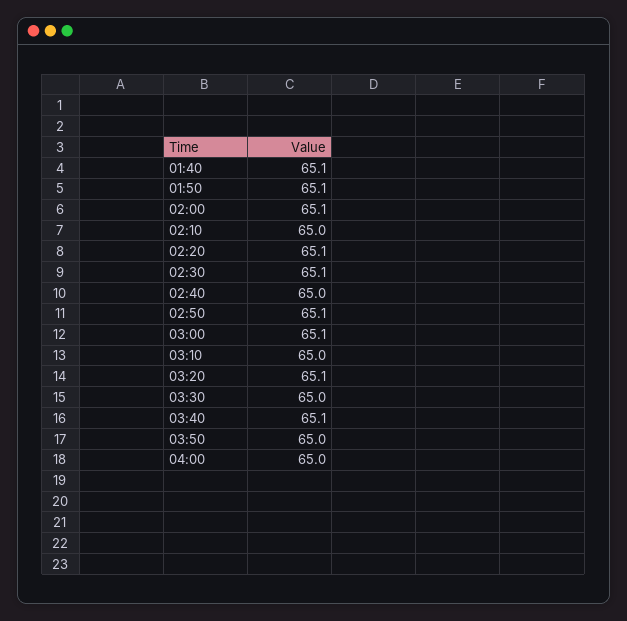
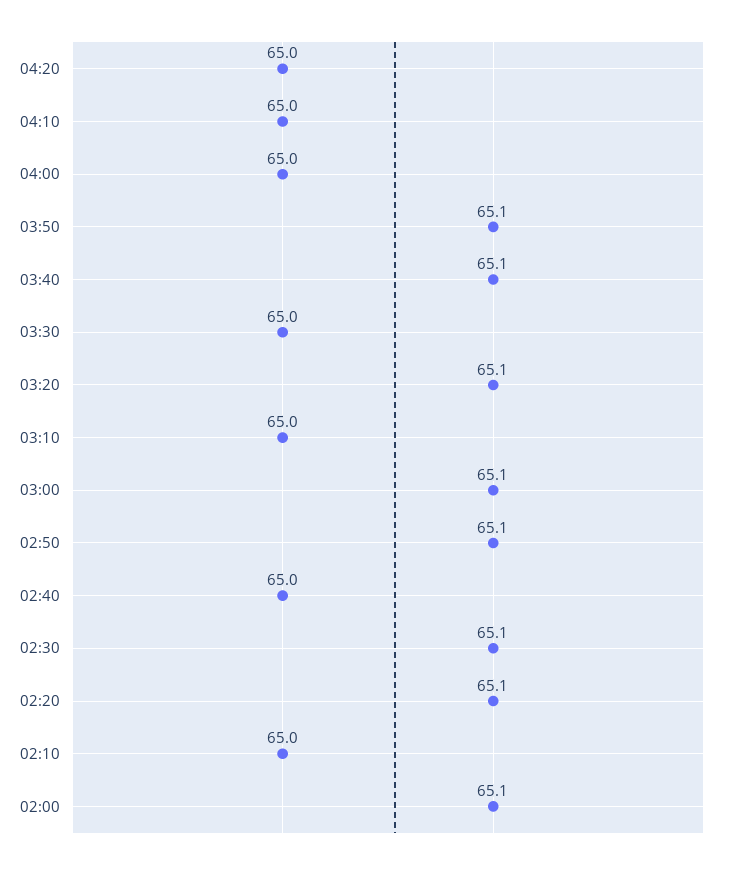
01:40: 65.1 -> none
01:50: 65.1 -> none
03:50: 65 -> 65.1
04:20: none -> 65
04:10: none -> 65

